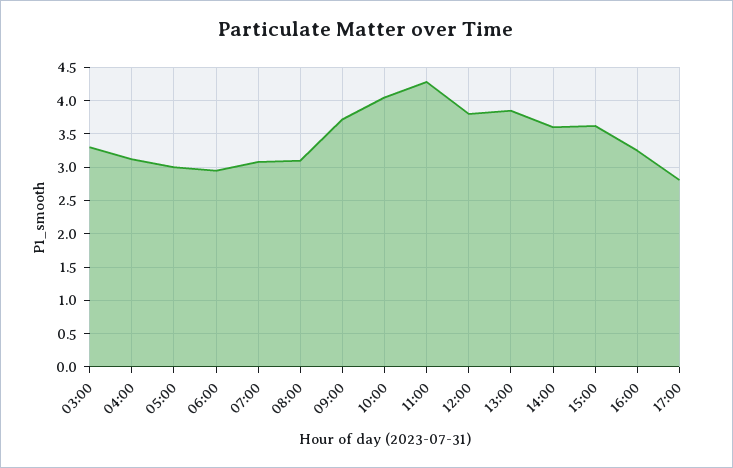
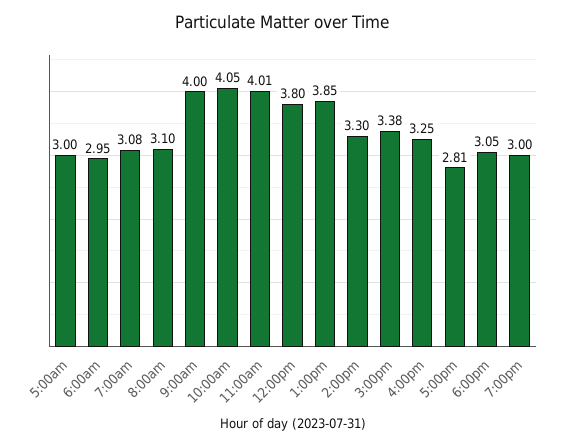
03:00: 3.3 -> none
04:00: 3.1 -> none
09:00: 3.7 -> 4
11:00: 4.3 -> 4.01
14:00: 3.6 -> 3.3
15:00: 3.6 -> 3.38
6:00pm: none -> 3.05
7:00pm: none -> 3

